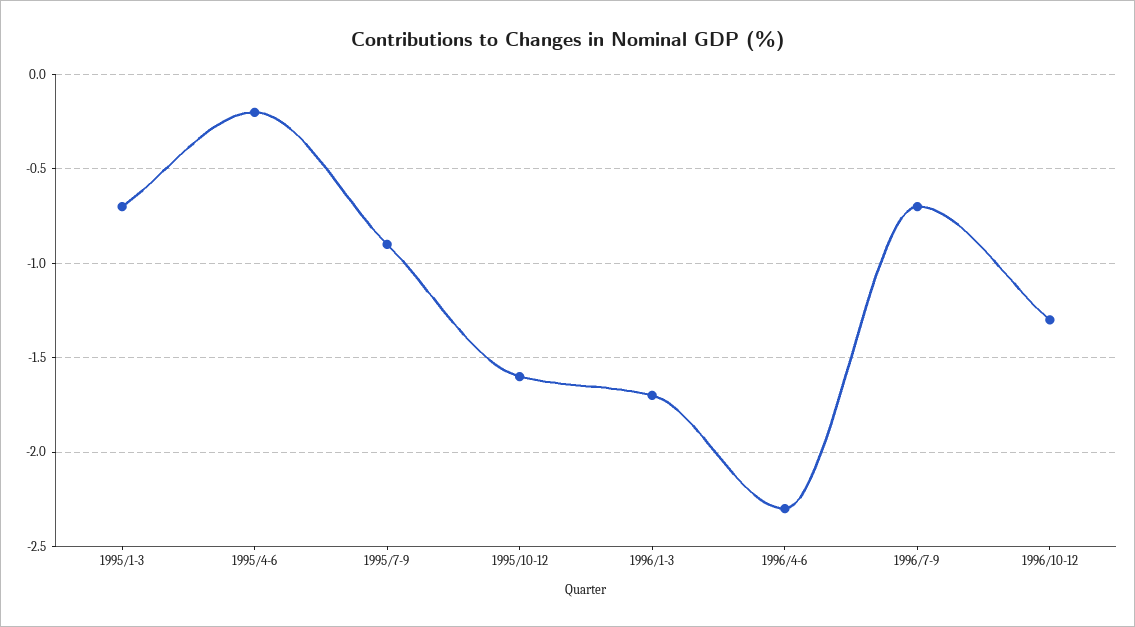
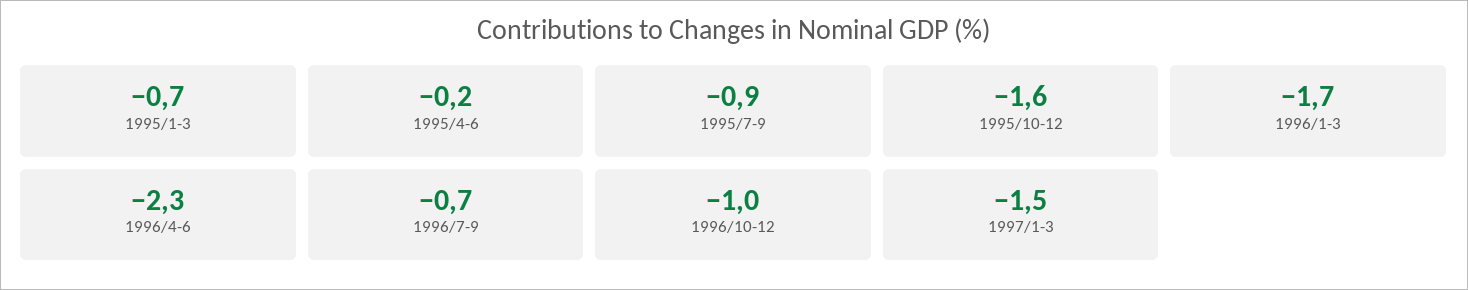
1996/10-12: -1.3 -> -1
1997/1-3: none -> -1.5

